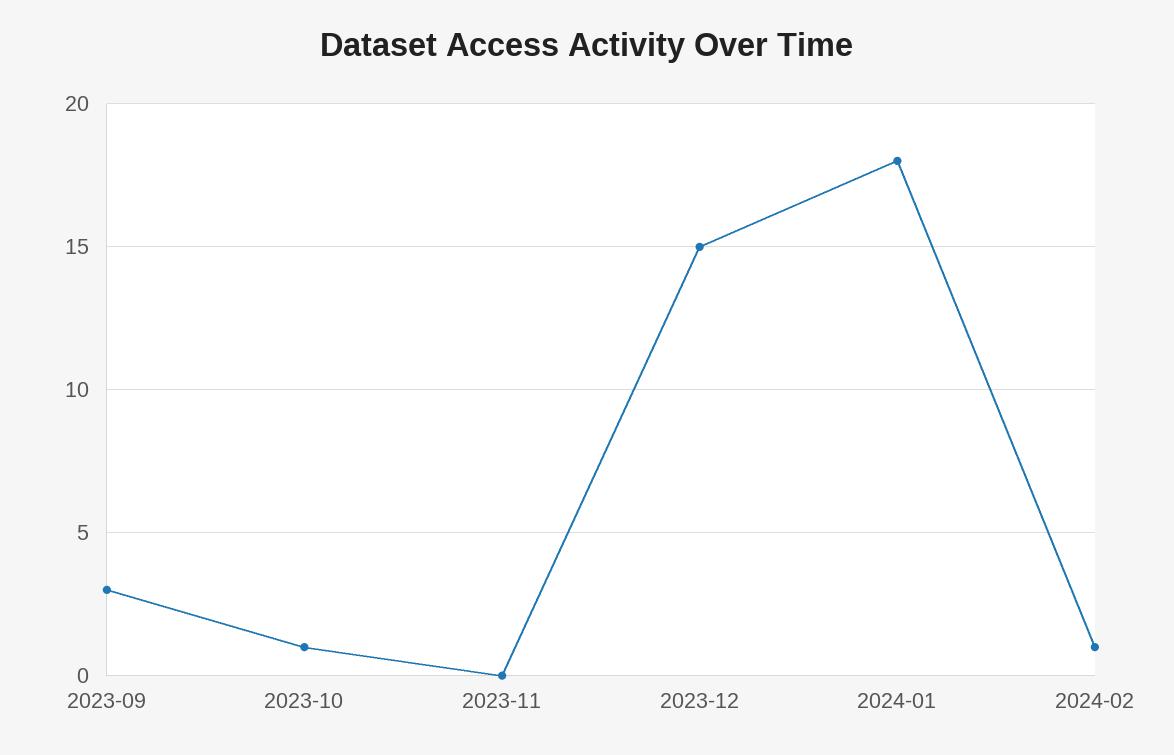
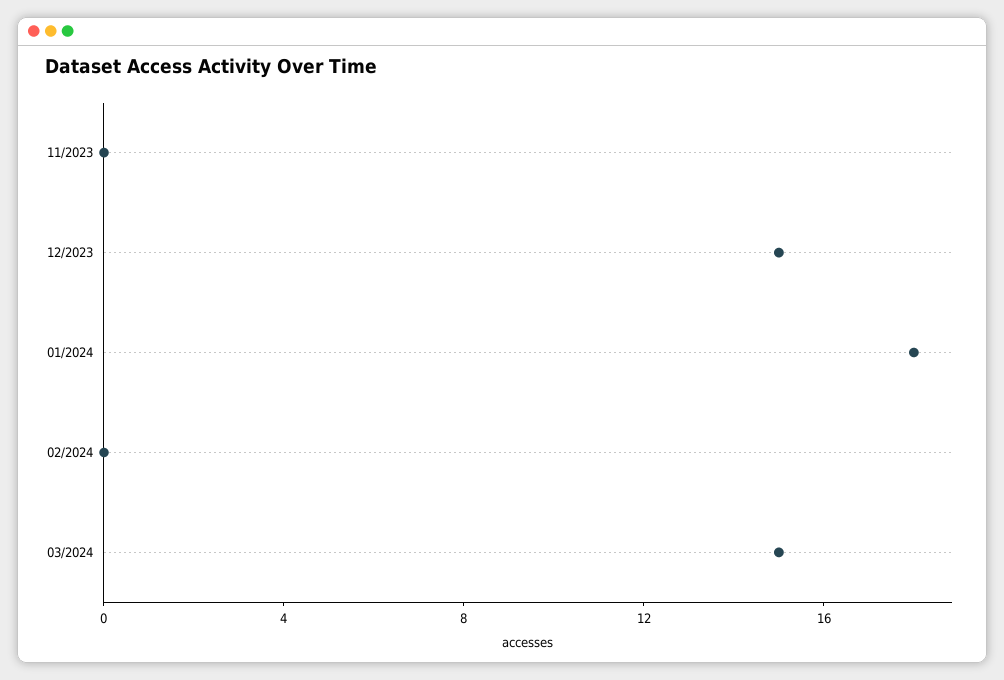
2023-09: 3 -> none
2023-10: 1 -> none
2024-02: 1 -> 0
03/2024: none -> 15

